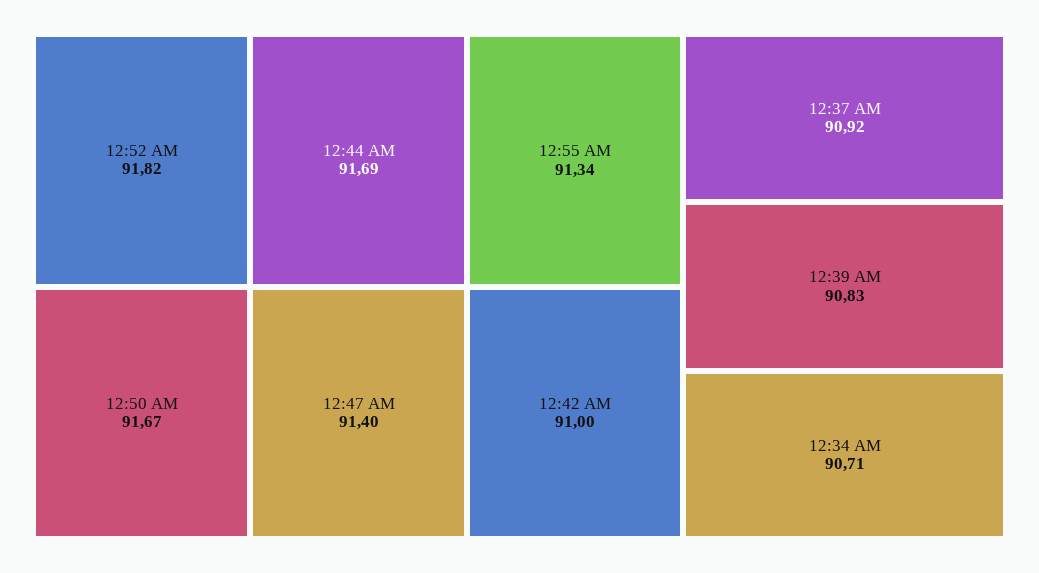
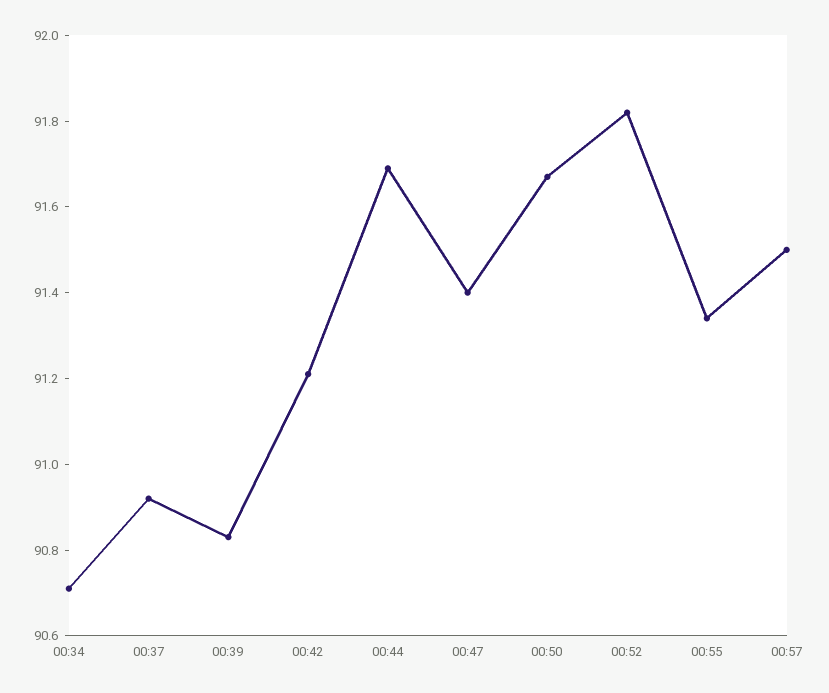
12:42 AM: 91 -> 91.2
00:57: none -> 91.5

